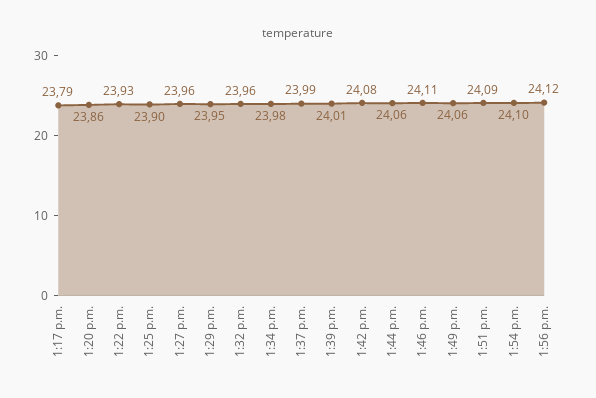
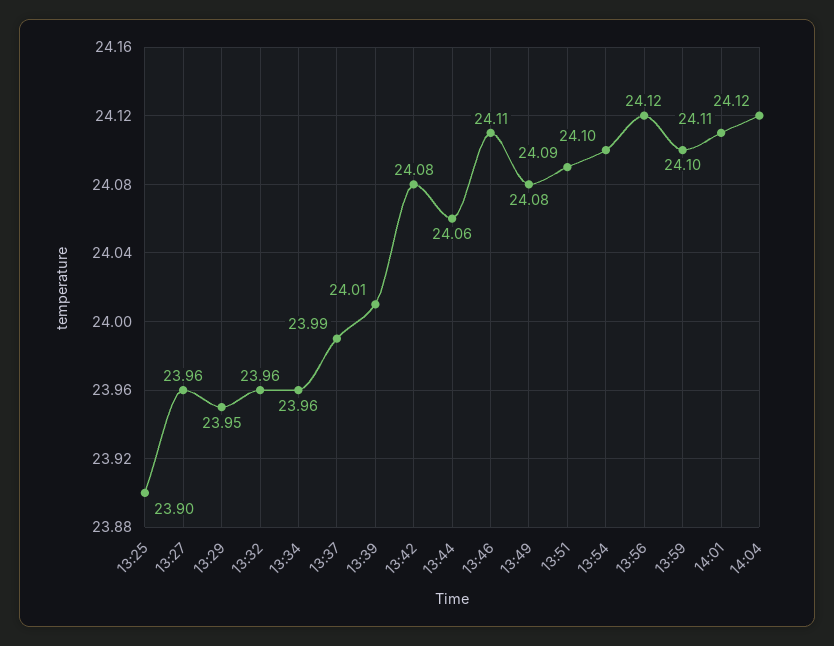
1:17 p.m.: 23.79 -> none
1:20 p.m.: 23.86 -> none
1:22 p.m.: 23.93 -> none
1:34 p.m.: 23.98 -> 23.96
1:49 p.m.: 24.06 -> 24.08
13:59: none -> 24.1
14:01: none -> 24.11
14:04: none -> 24.12

